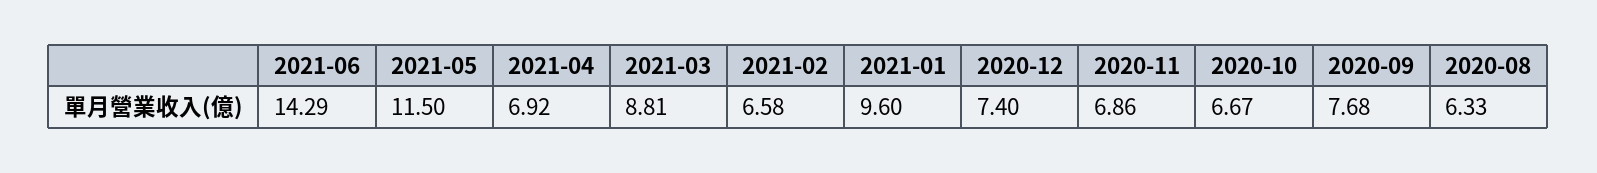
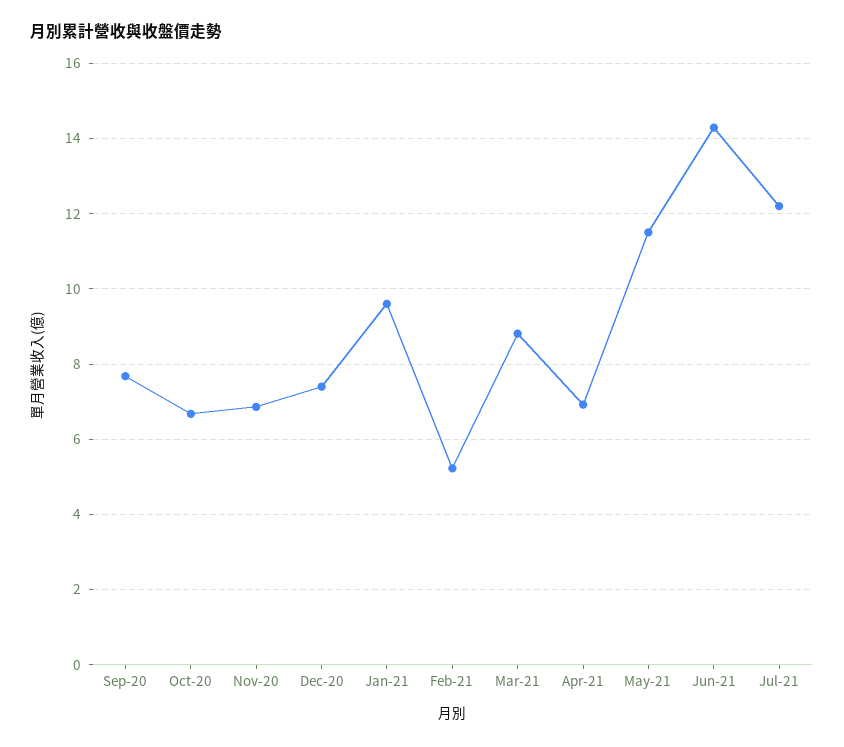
2021-02: 6.58 -> 5.2
2020-08: 6.33 -> none
Jul-21: none -> 12.2

